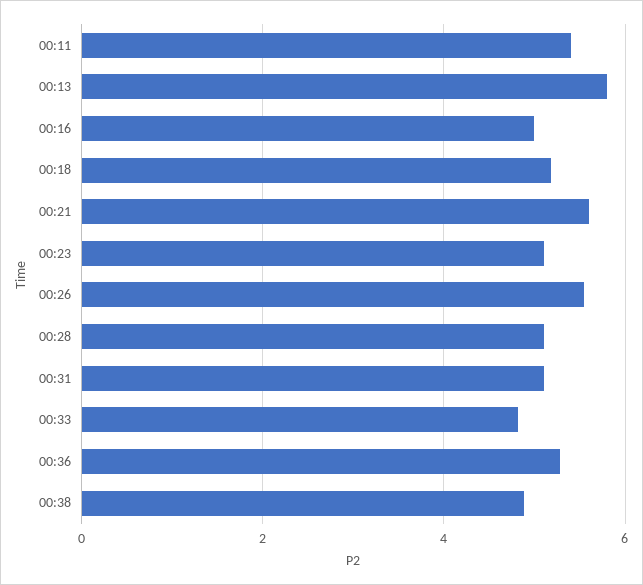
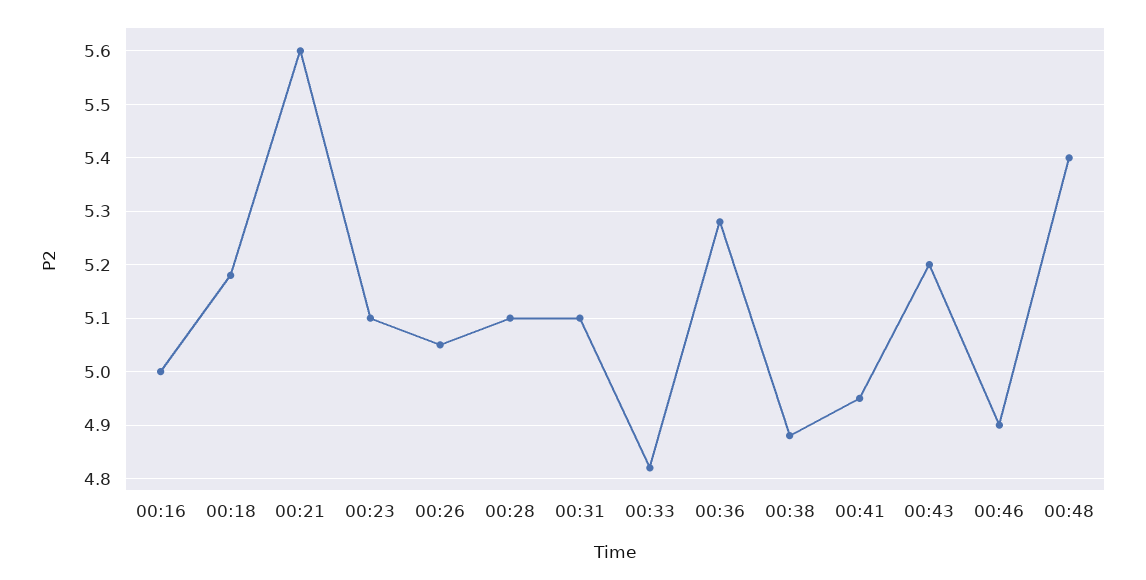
00:11: 5.4 -> none
00:13: 5.8 -> none
00:26: 5.6 -> 5.05
00:41: none -> 4.95
00:43: none -> 5.2
00:46: none -> 4.9
00:48: none -> 5.4

